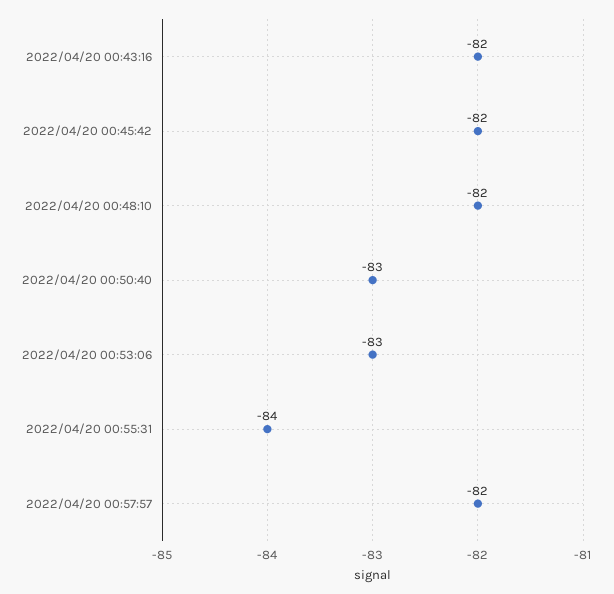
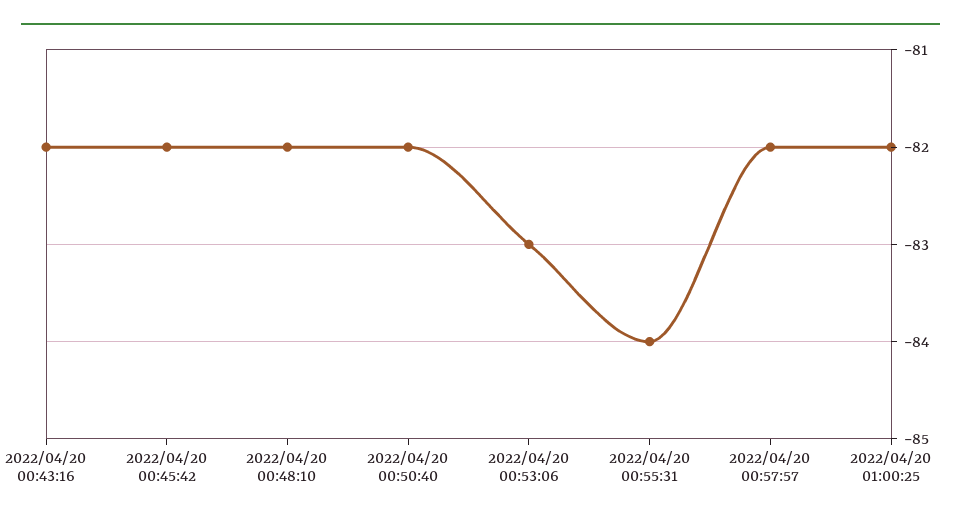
2022/04/20 00:50:40: -83 -> -82
2022/04/20 01:00:25: none -> -82

